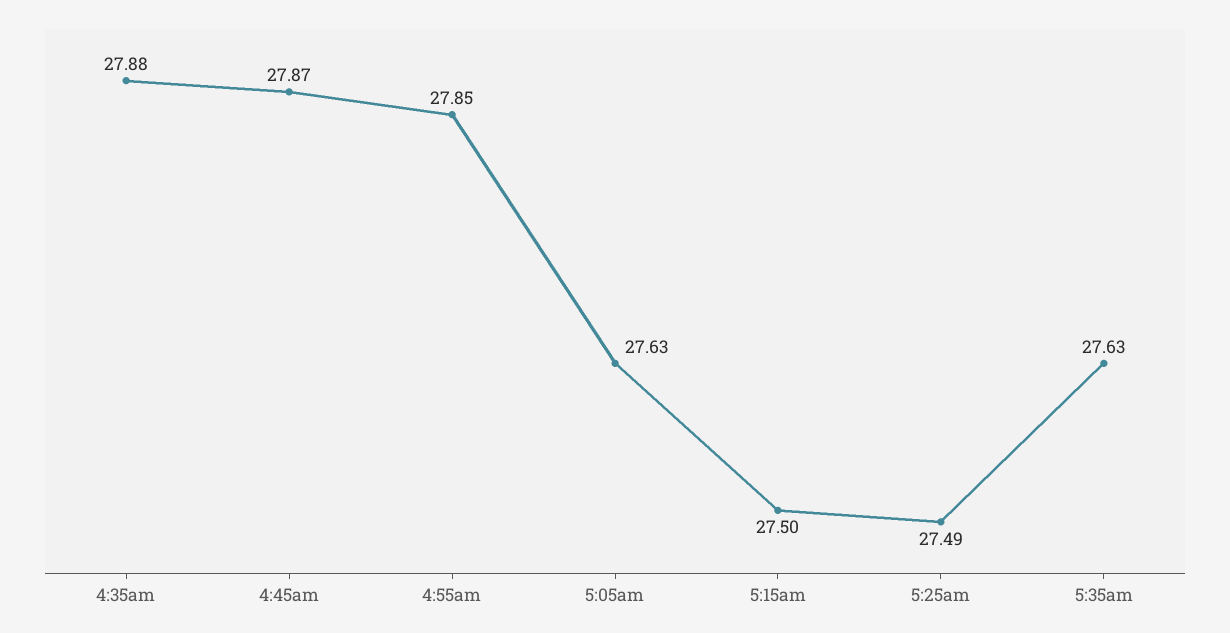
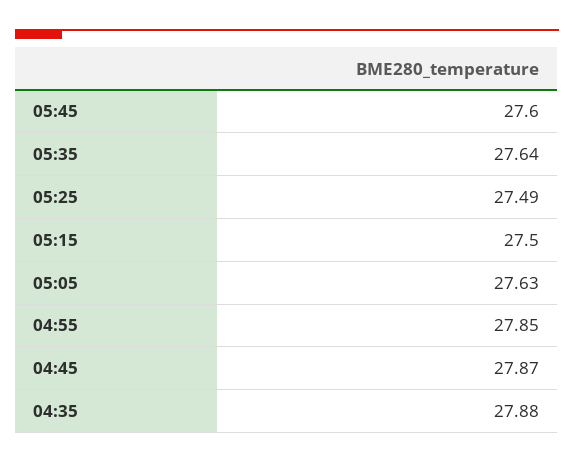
5:35am: 27.63 -> 27.64
05:45: none -> 27.6

